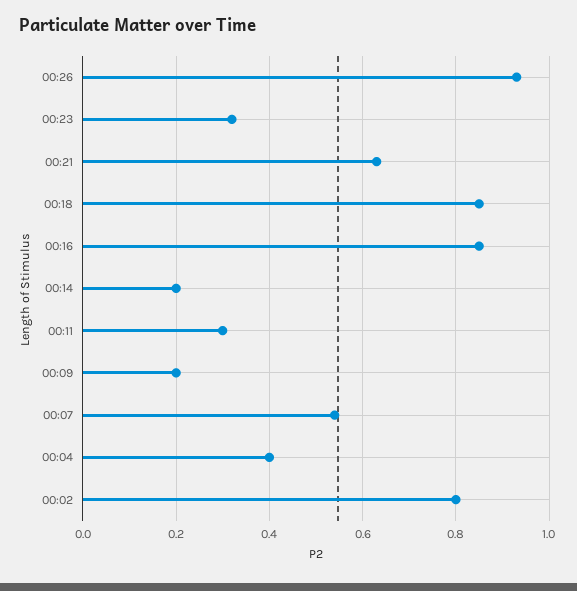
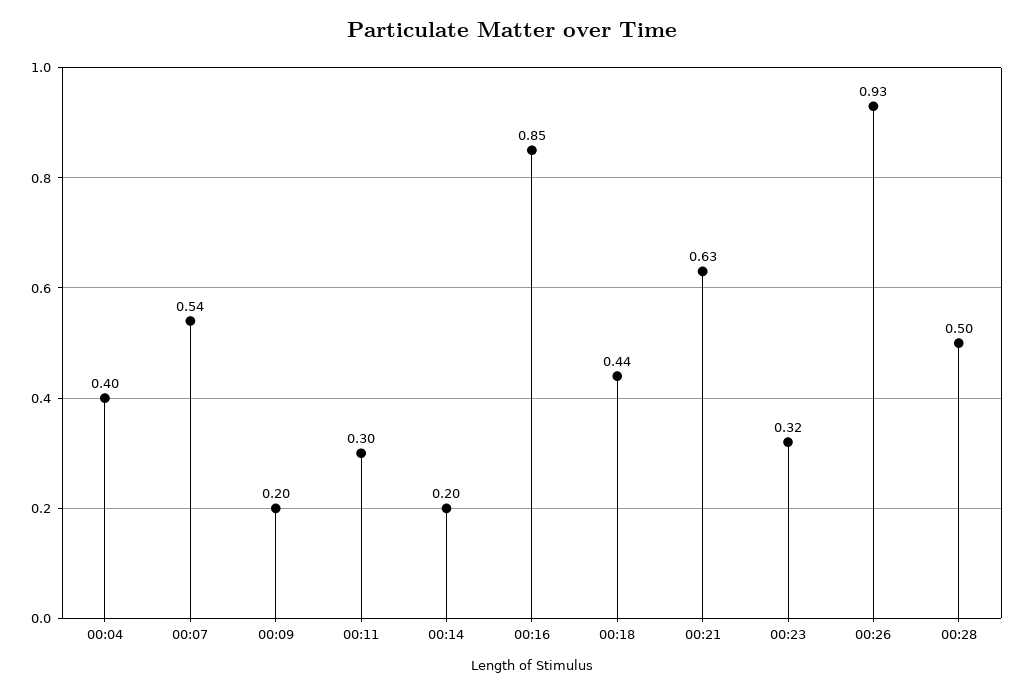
00:18: 0.85 -> 0.44
00:02: 0.8 -> none
00:28: none -> 0.5

